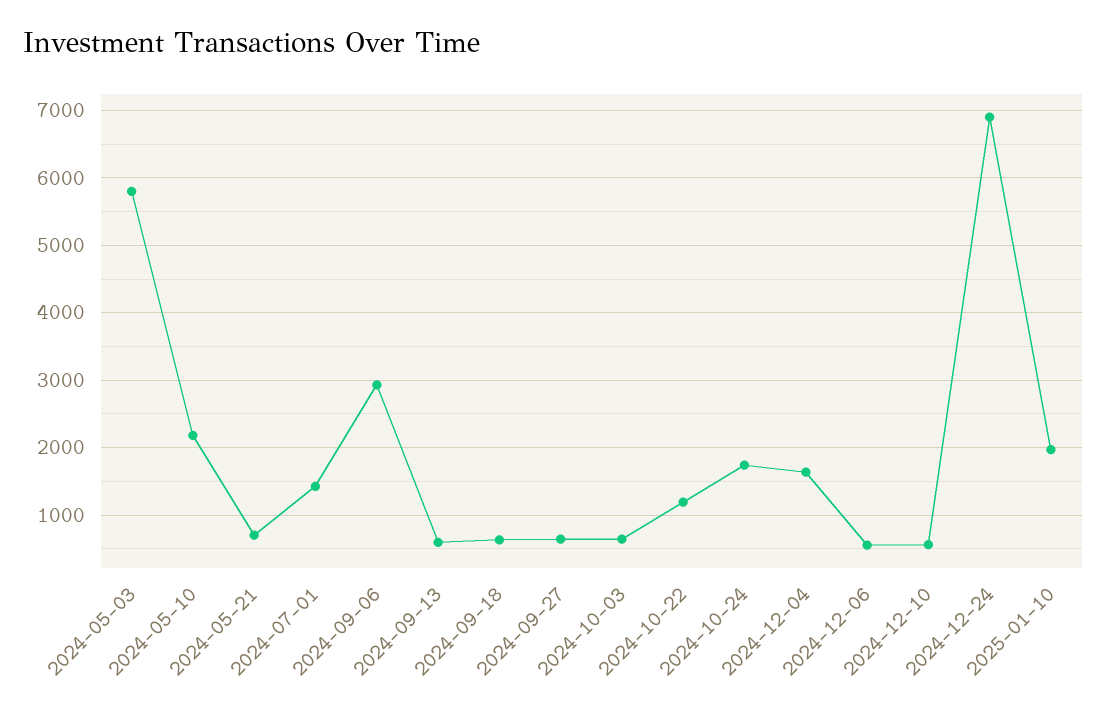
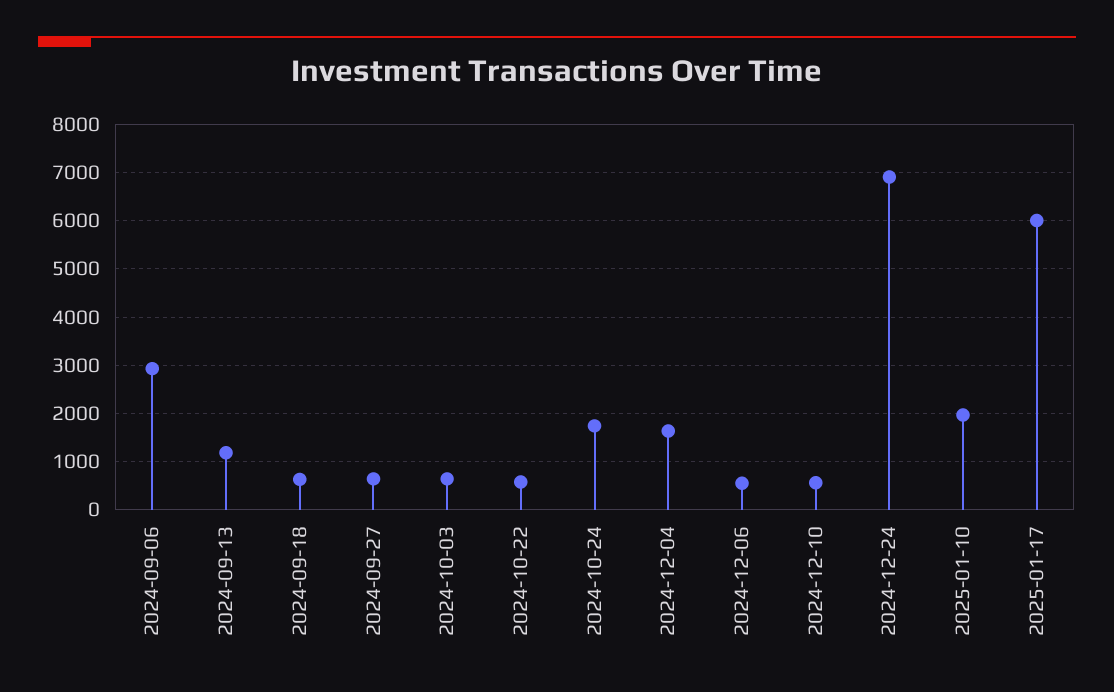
2024-05-03: 5800 -> none
2024-05-10: 2200 -> none
2024-05-21: 700 -> none
2024-07-01: 1400 -> none
2024-09-13: 600 -> 1200
2024-10-22: 1200 -> 600
2025-01-17: none -> 6000

